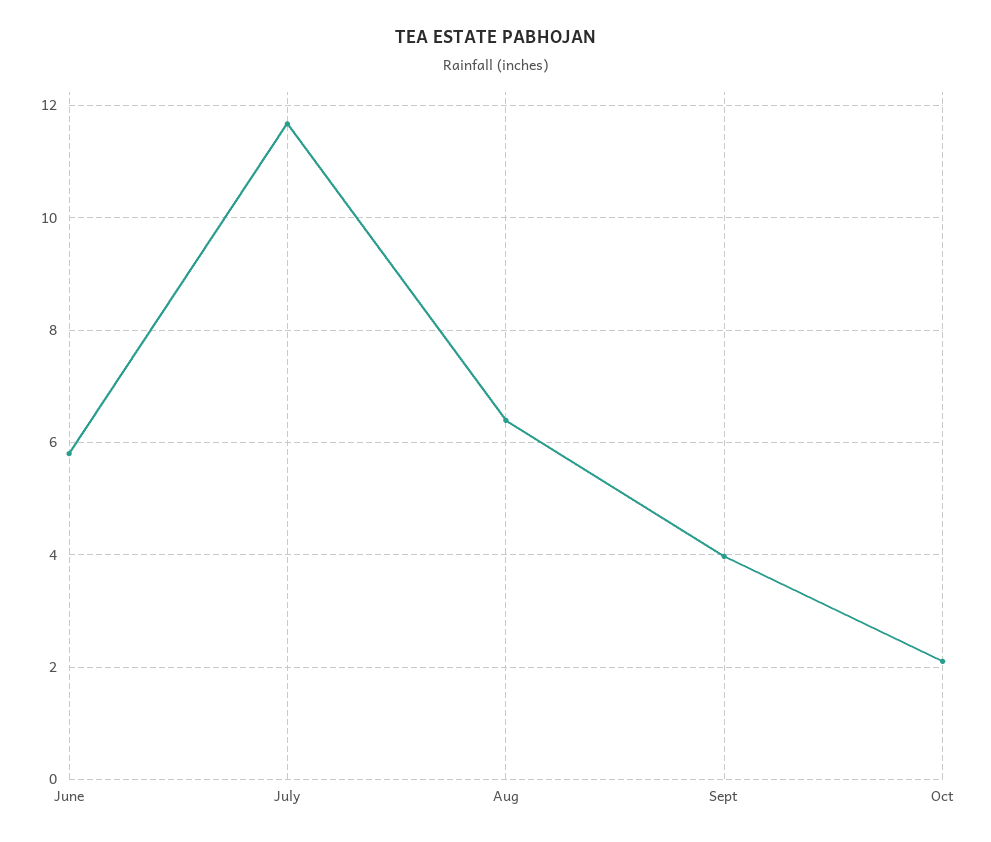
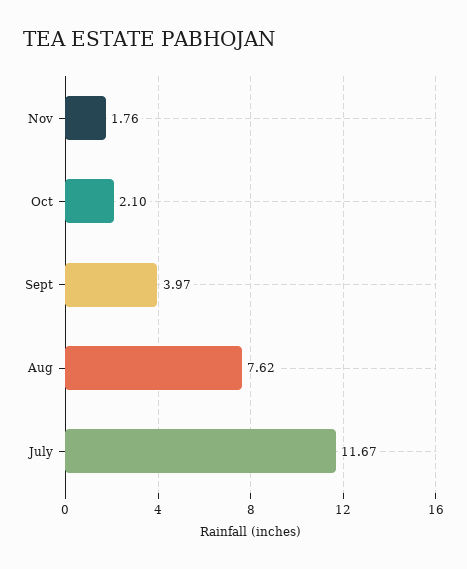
June: 5.8 -> none
Aug: 6.4 -> 7.62
Nov: none -> 1.76

